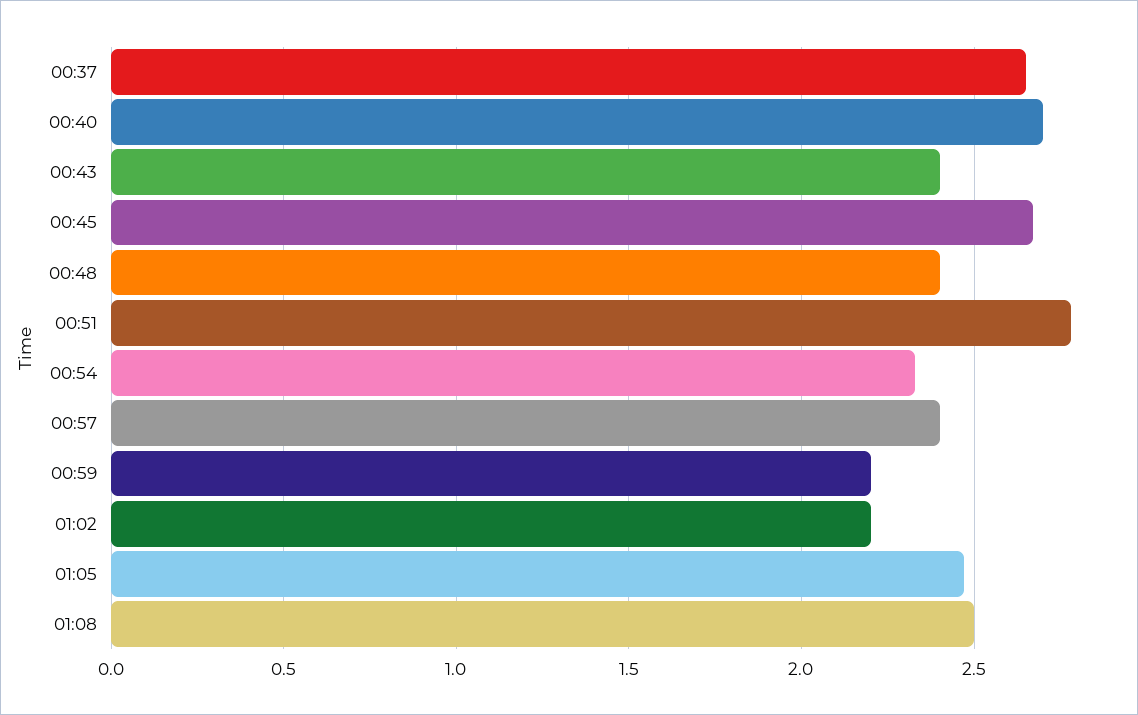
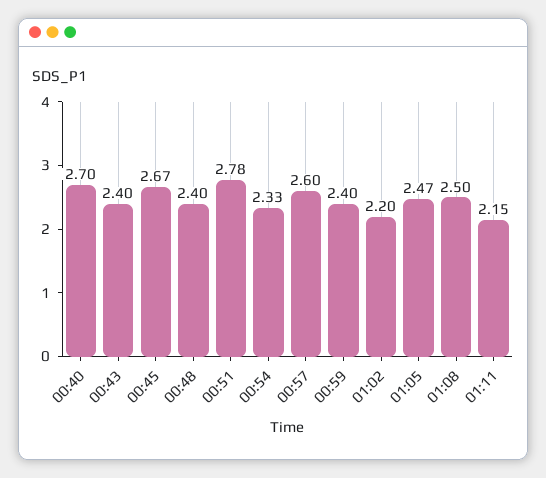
00:37: 2.65 -> none
00:57: 2.4 -> 2.6
00:59: 2.2 -> 2.4
01:11: none -> 2.15

